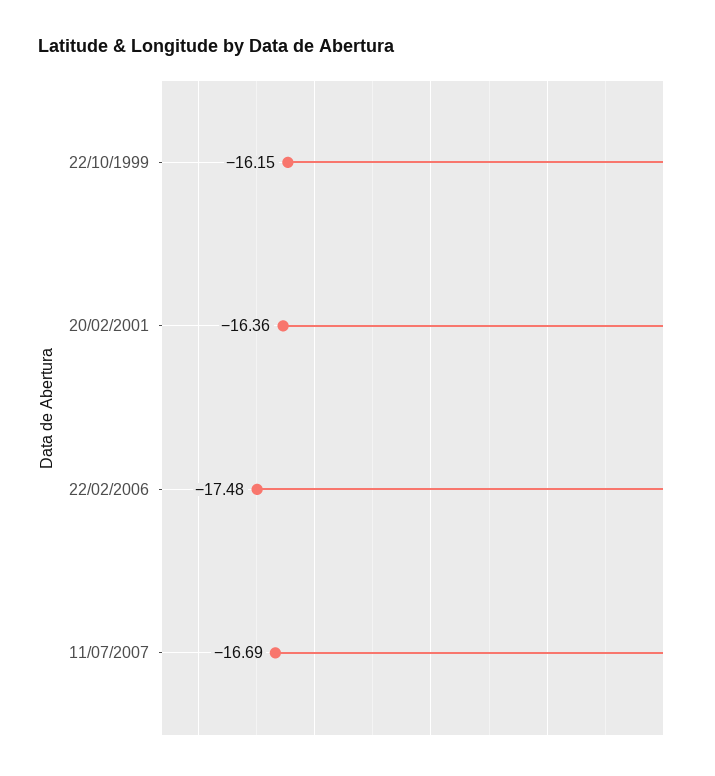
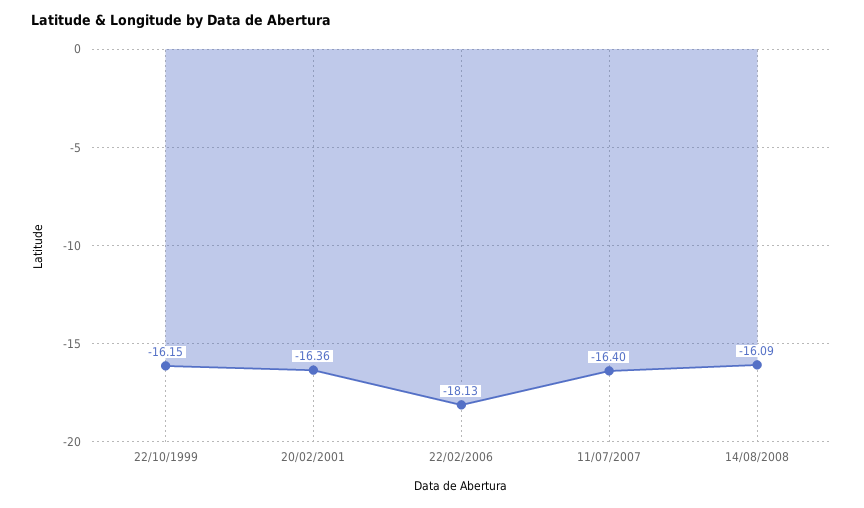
22/02/2006: -17.48 -> -18.13
11/07/2007: -16.69 -> -16.4
14/08/2008: none -> -16.09

